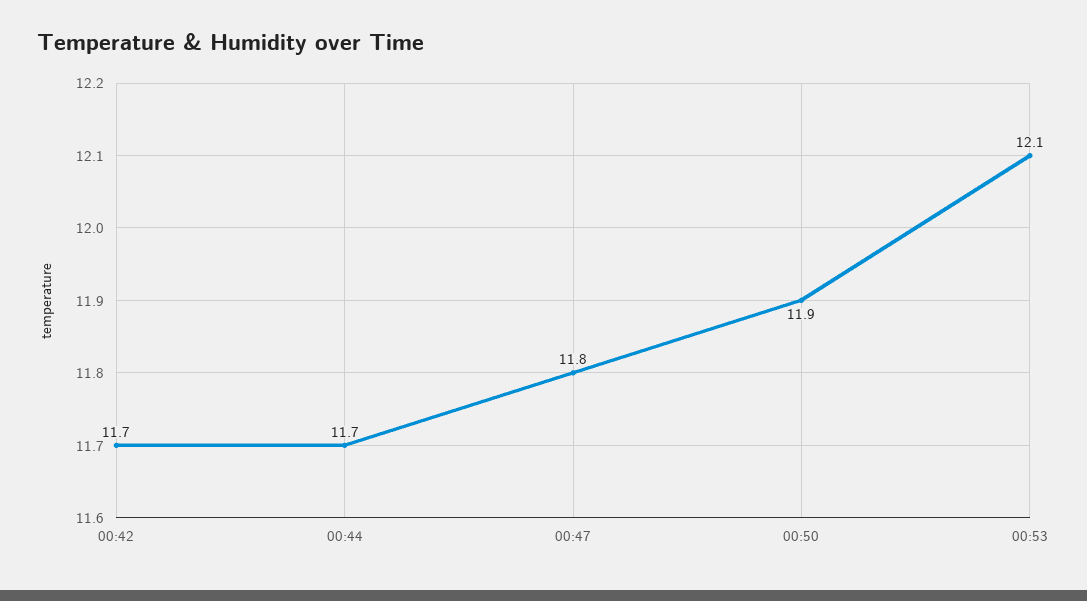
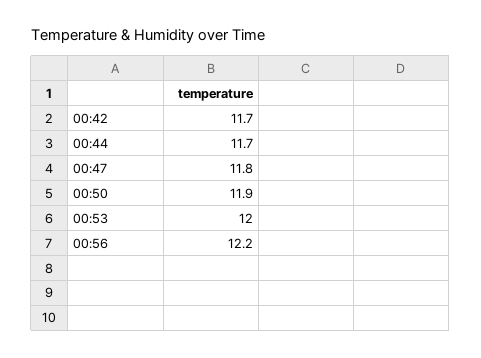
00:53: 12.1 -> 12
00:56: none -> 12.2

